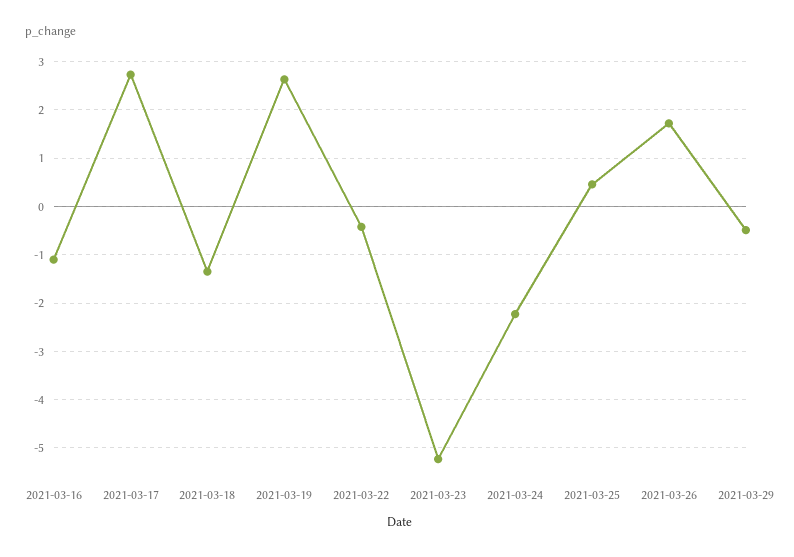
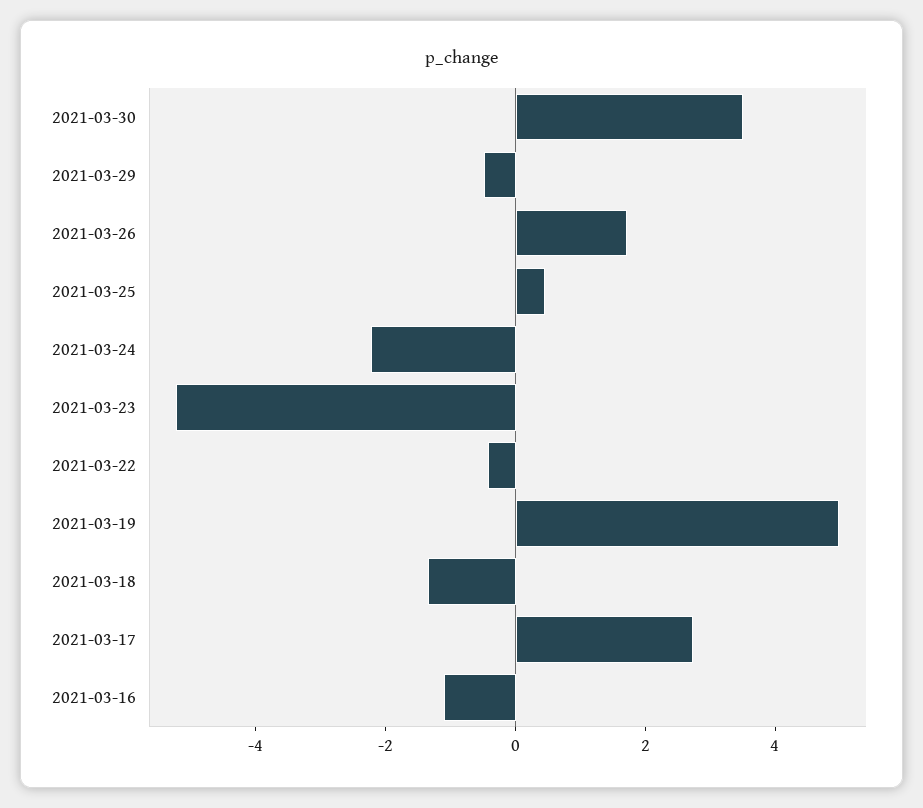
2021-03-19: 2.6 -> 5
2021-03-30: none -> 3.5

